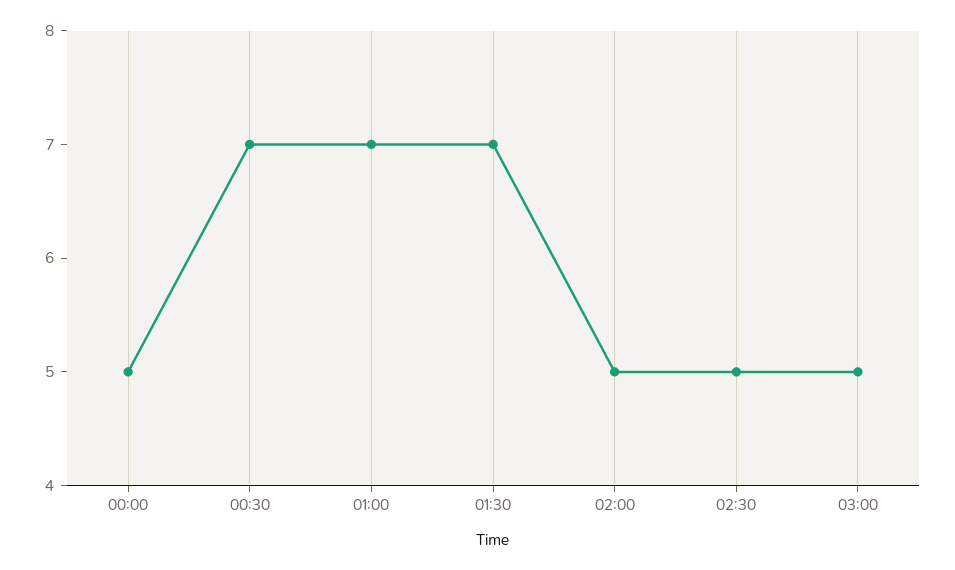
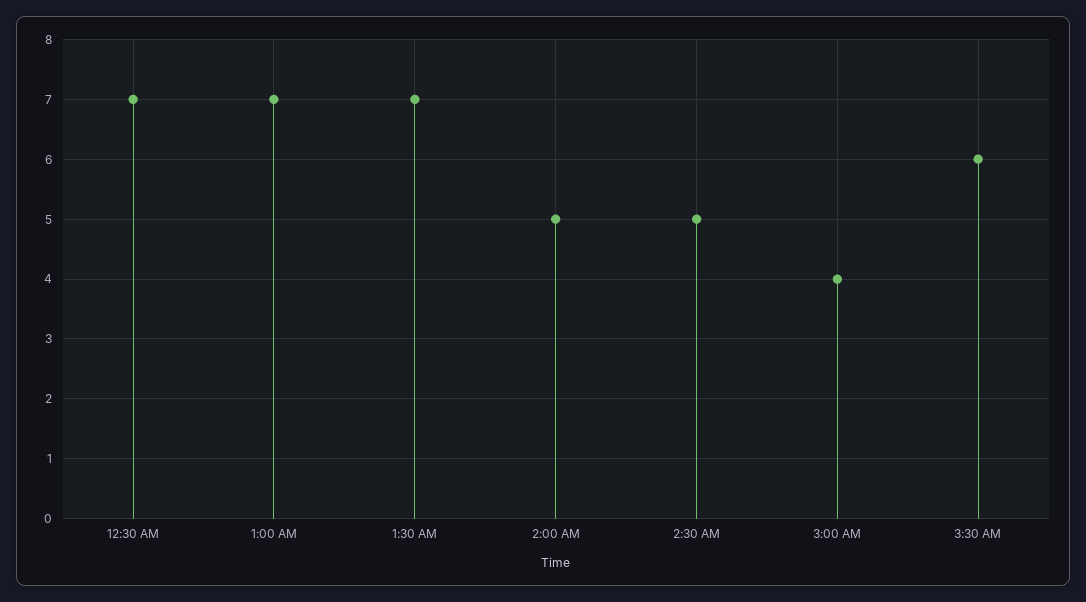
00:00: 5 -> none
03:00: 5 -> 4
3:30 AM: none -> 6

